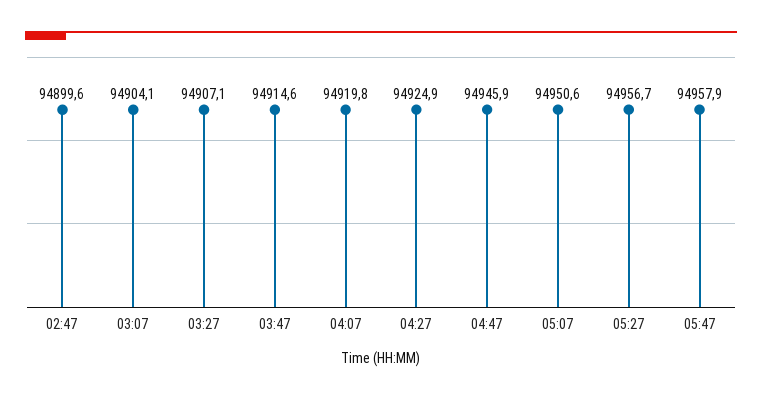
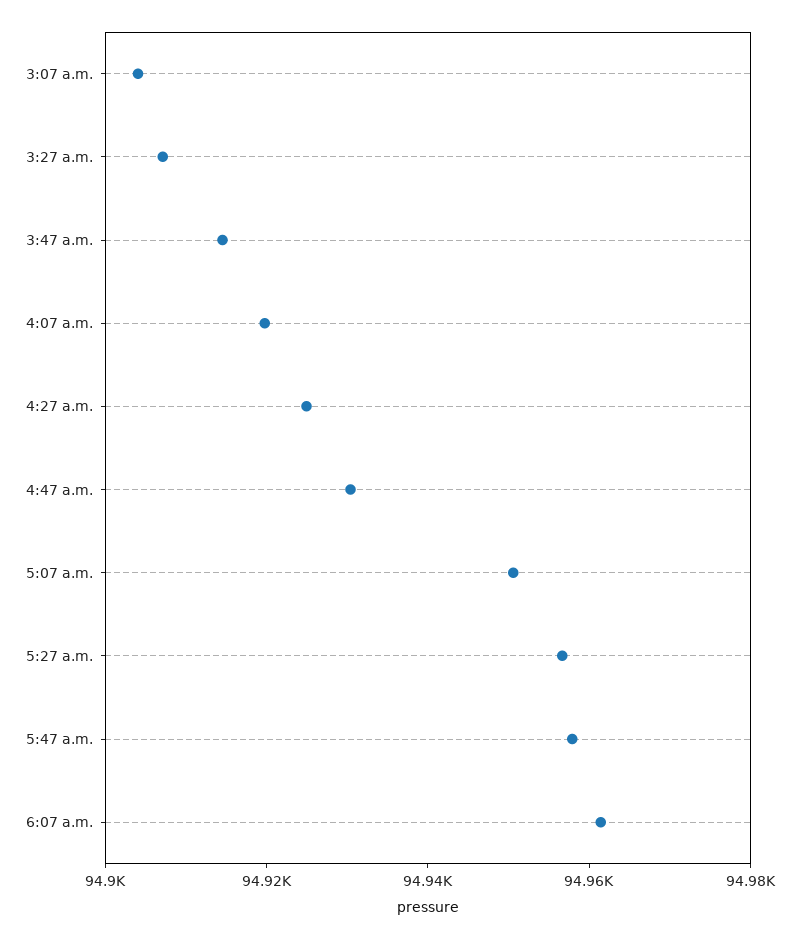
02:47: 94899.6 -> none
04:47: 94945.9 -> 94930
6:07 a.m.: none -> 94960

